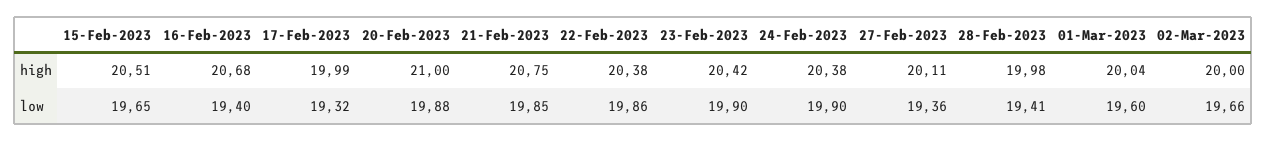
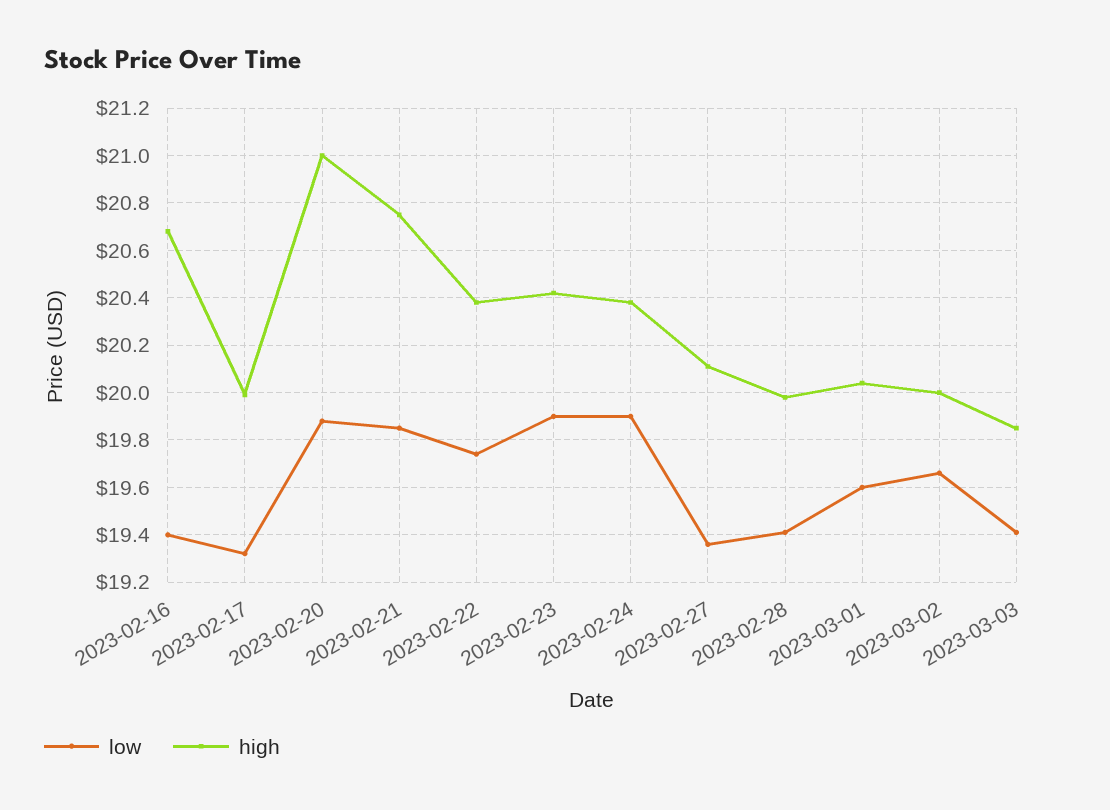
high, 15-Feb-2023: 20.51 -> none
low, 15-Feb-2023: 19.65 -> none
low, 22-Feb-2023: 19.86 -> 19.75
low, 2023-03-03: none -> 19.4
high, 2023-03-03: none -> 19.85

